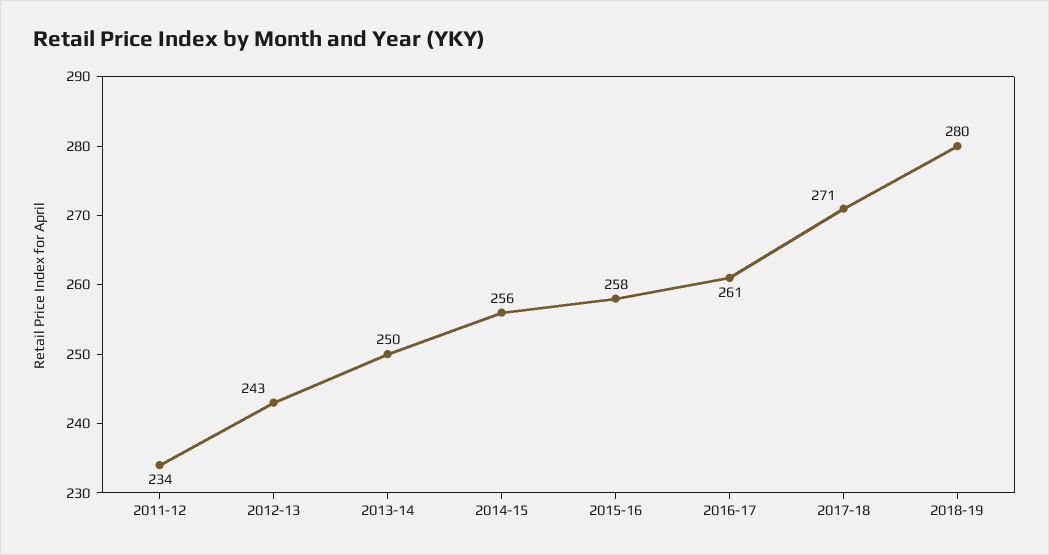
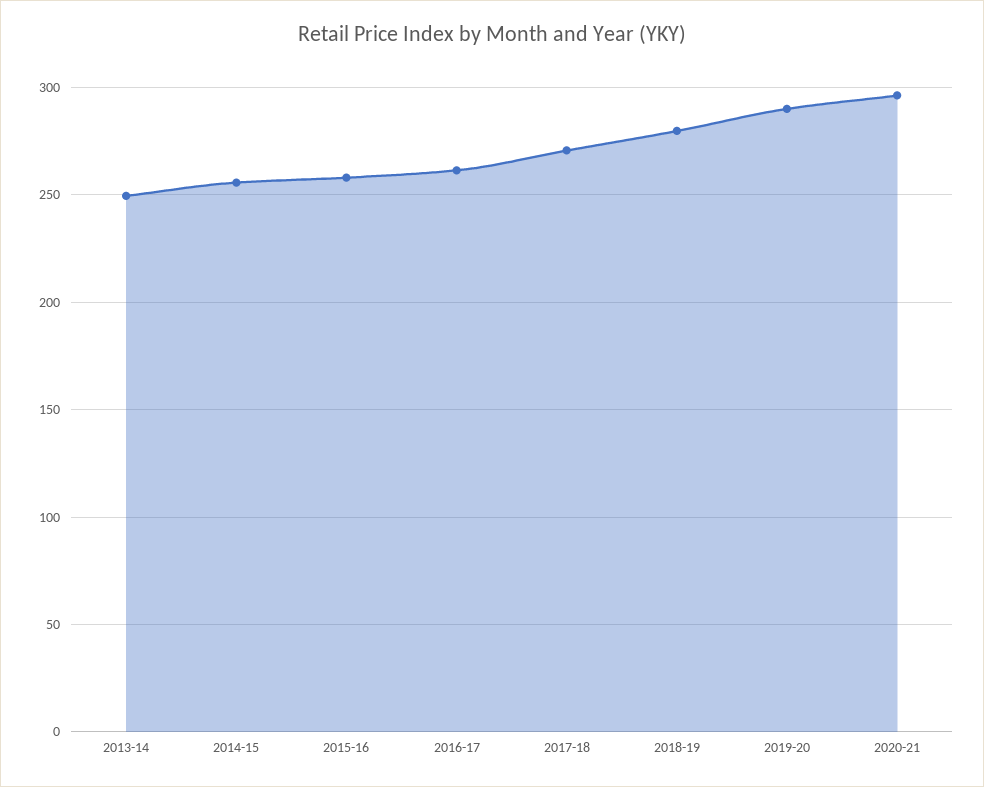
2011-12: 234 -> none
2012-13: 243 -> none
2019-20: none -> 290
2020-21: none -> 295

